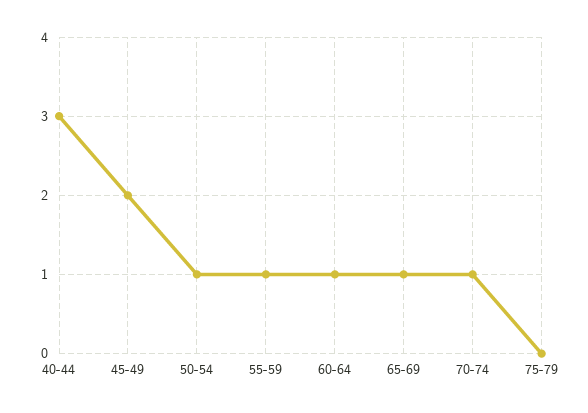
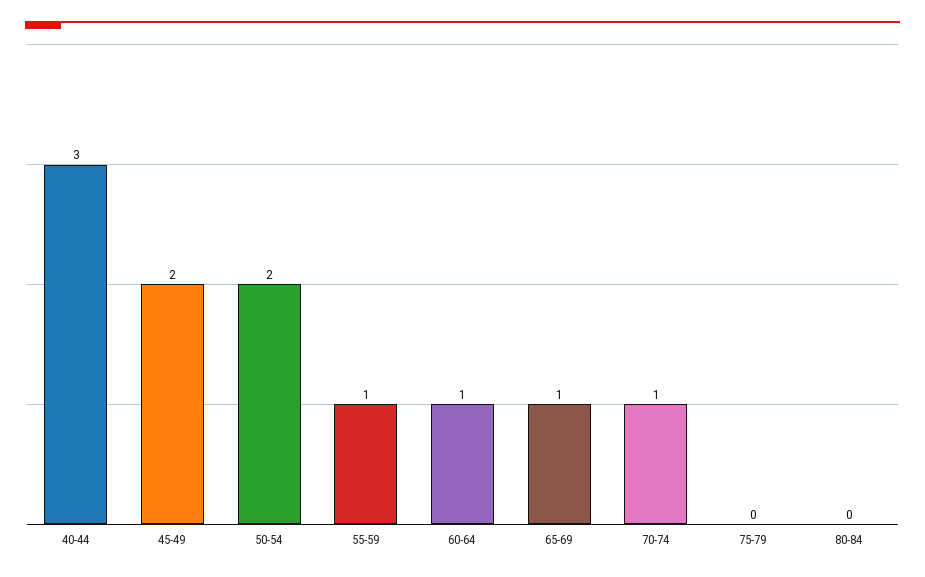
50-54: 1 -> 2
80-84: none -> 0

